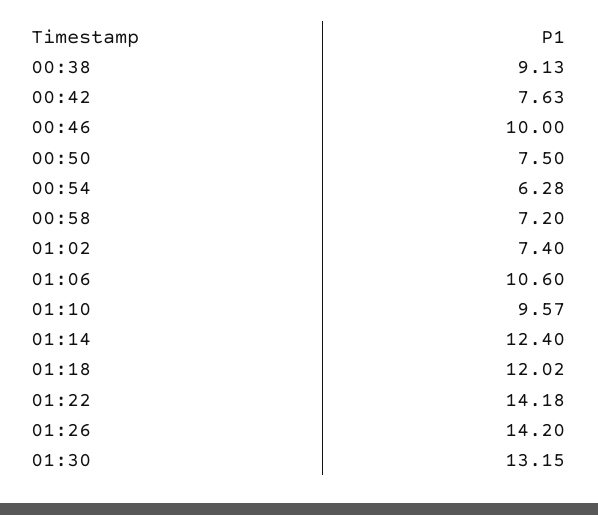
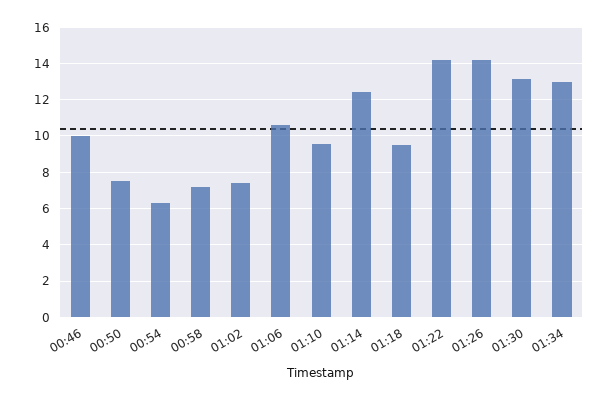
00:38: 9.13 -> none
00:42: 7.63 -> none
01:18: 12.02 -> 9.5
01:34: none -> 13

